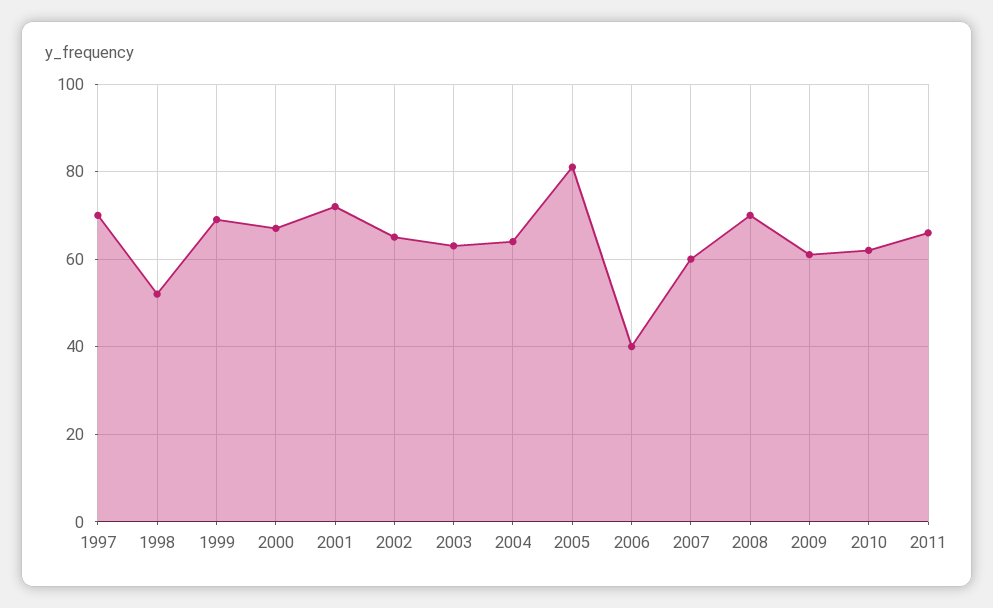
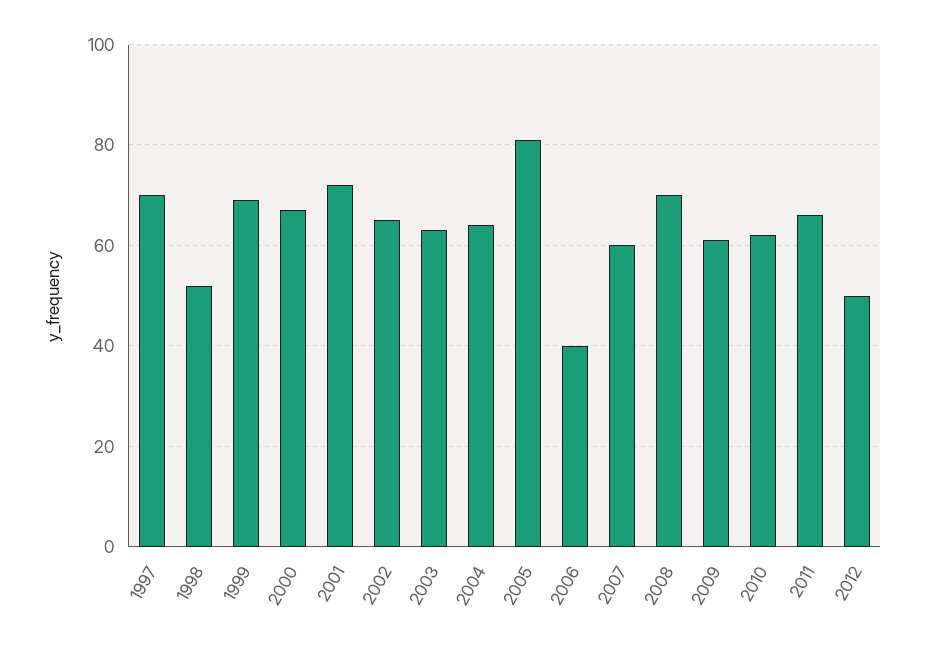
2012: none -> 50

